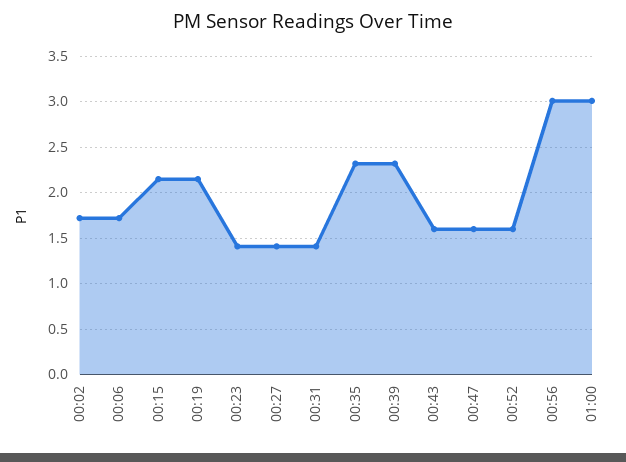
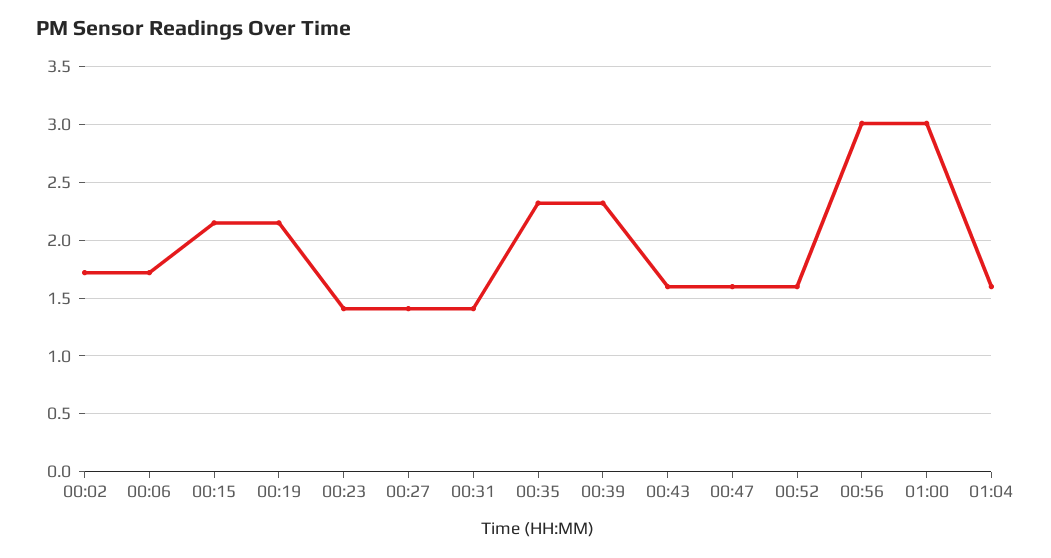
01:04: none -> 1.6

